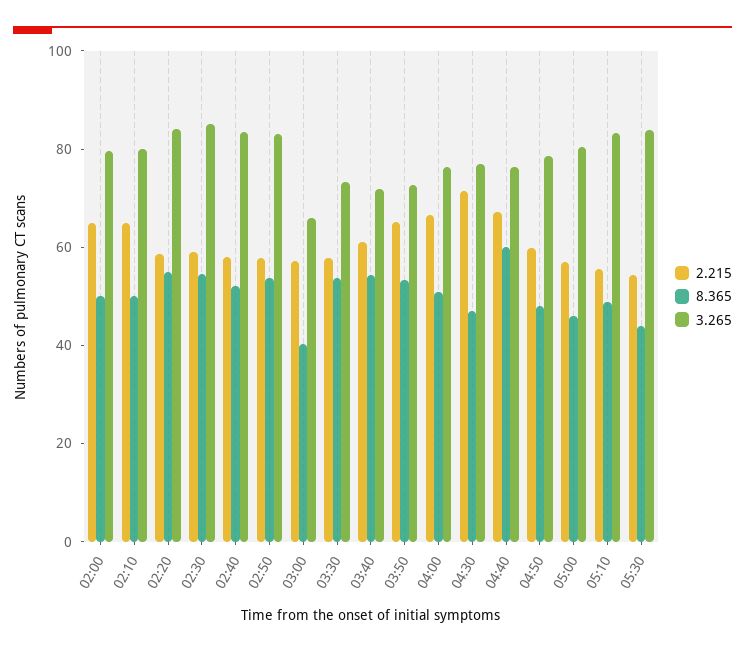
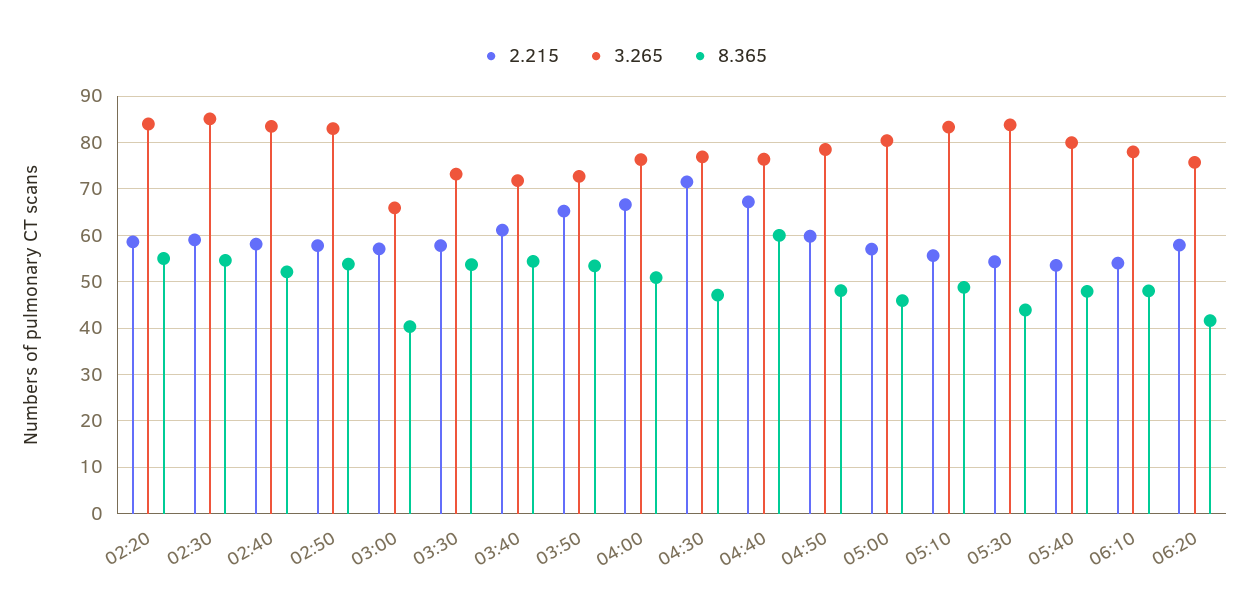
2.215, 02:00: 65 -> none
8.365, 02:00: 50 -> none
3.265, 02:00: 80 -> none
2.215, 02:10: 65 -> none
8.365, 02:10: 50 -> none
3.265, 02:10: 80 -> none
2.215, 05:40: none -> 54
3.265, 05:40: none -> 80
8.365, 05:40: none -> 48
2.215, 06:10: none -> 54
3.265, 06:10: none -> 78
8.365, 06:10: none -> 48
2.215, 06:20: none -> 58
3.265, 06:20: none -> 76
8.365, 06:20: none -> 42

